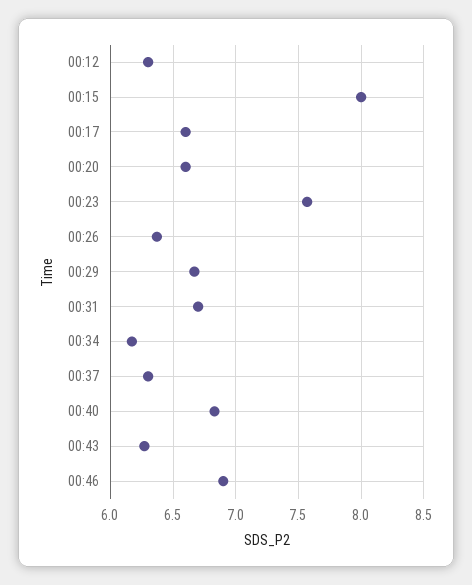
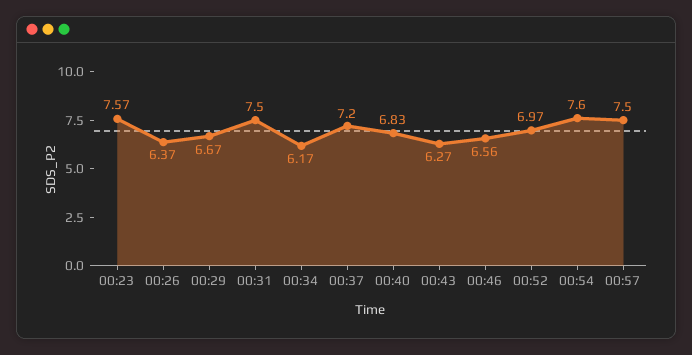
00:12: 6.3 -> none
00:15: 8 -> none
00:17: 6.6 -> none
00:20: 6.6 -> none
00:31: 6.7 -> 7.5
00:37: 6.3 -> 7.2
00:46: 6.9 -> 6.56
00:52: none -> 6.97
00:54: none -> 7.6
00:57: none -> 7.5

